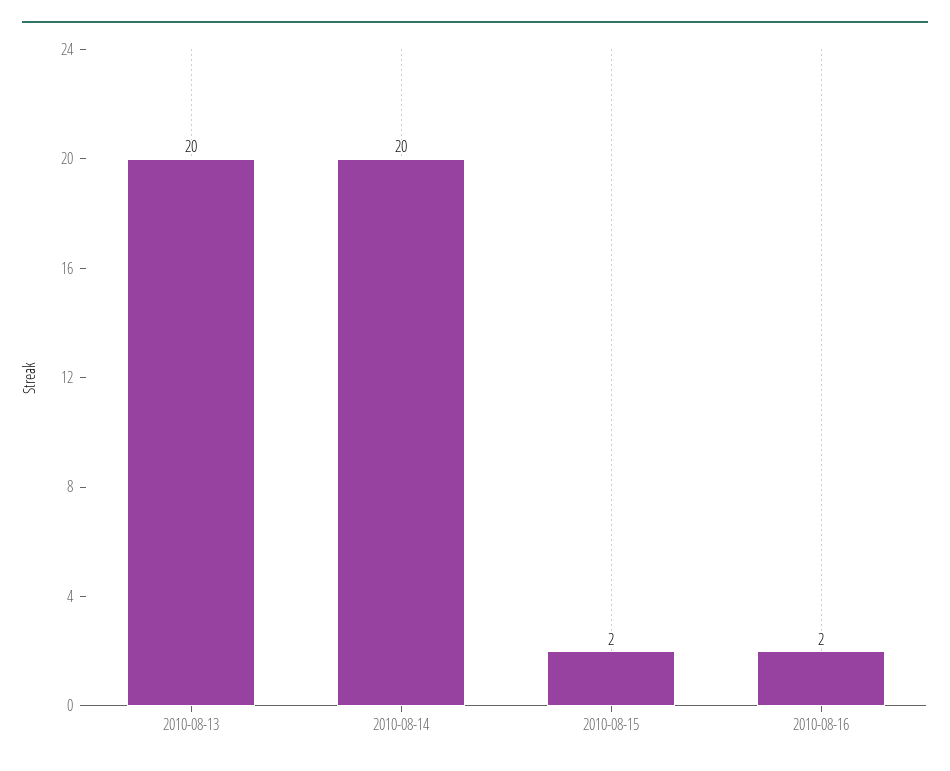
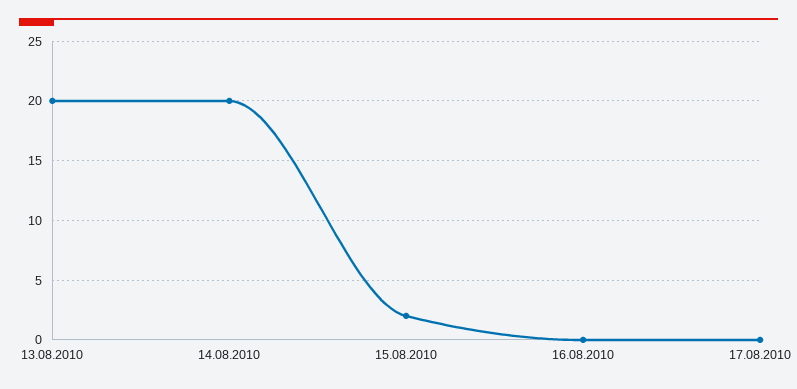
2010-08-16: 2 -> 0
17.08.2010: none -> 0

